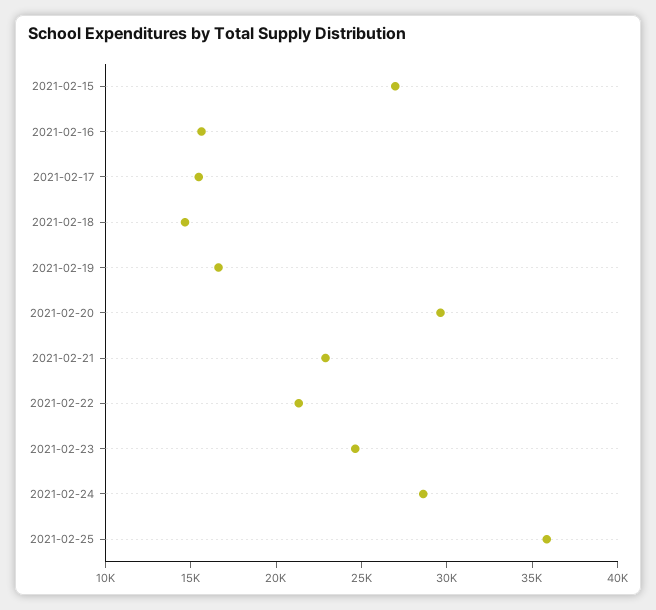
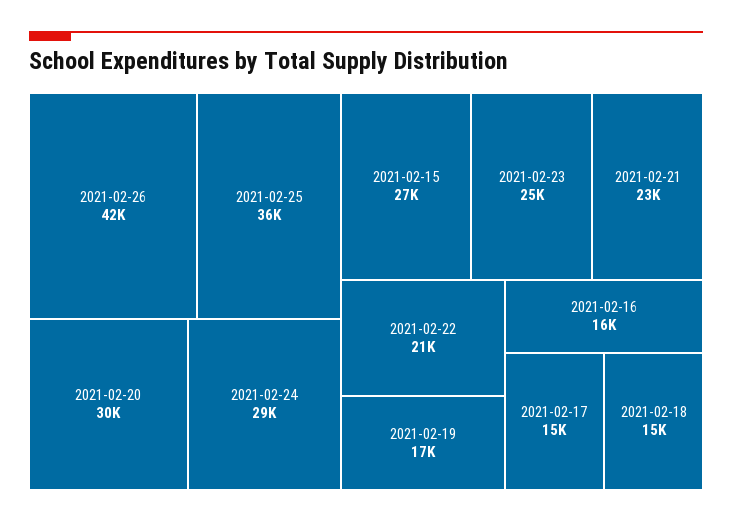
2021-02-26: none -> 42000

